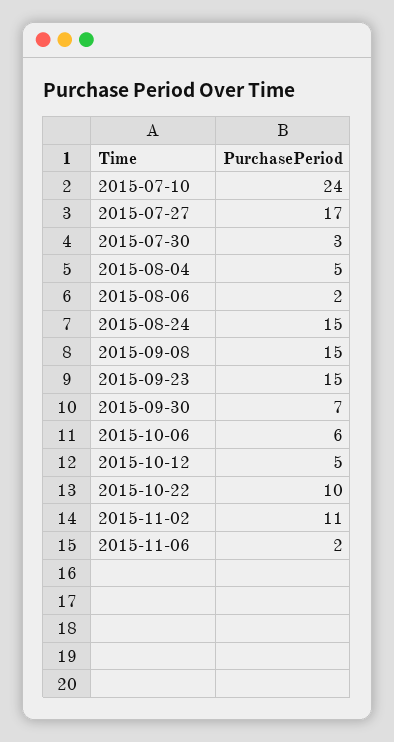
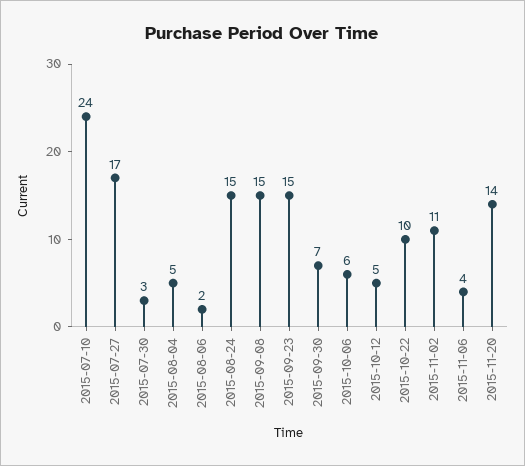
2015-11-06: 2 -> 4
2015-11-20: none -> 14

